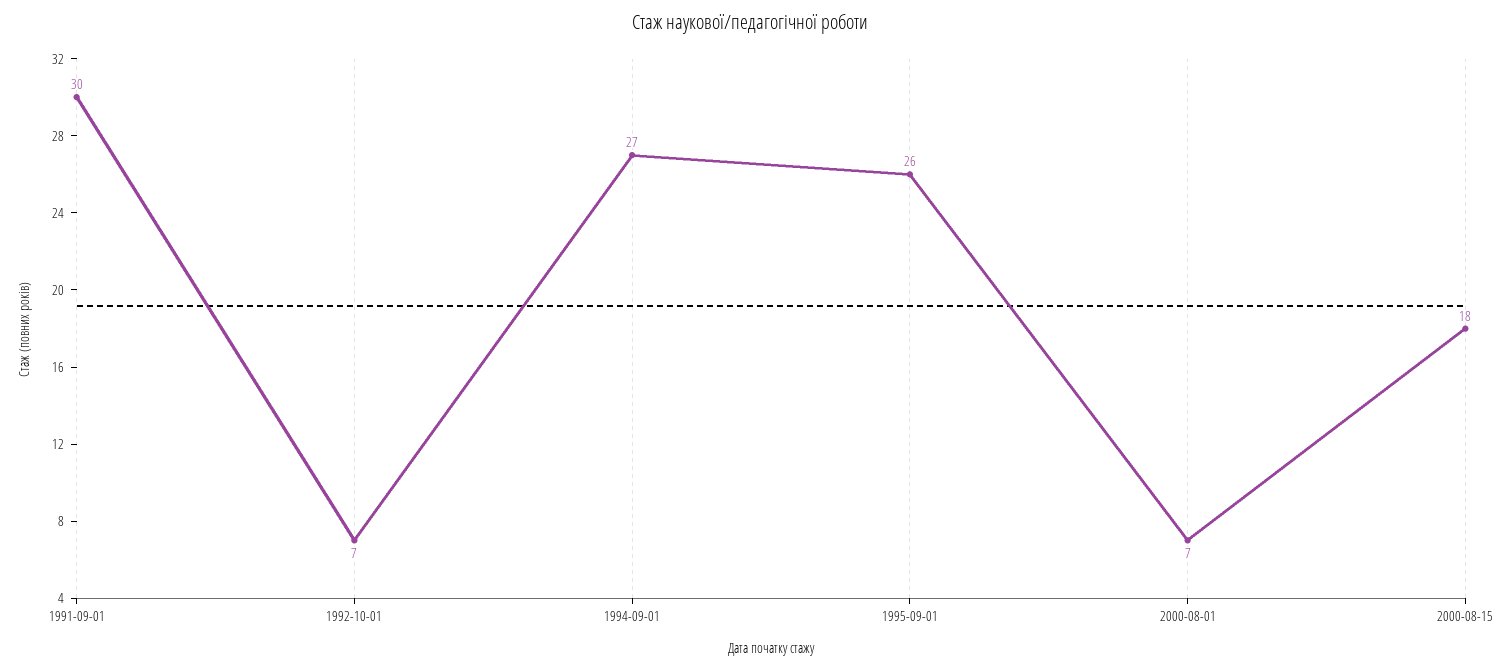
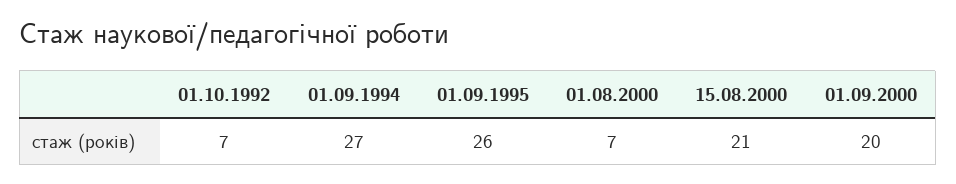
1991-09-01: 30 -> none
2000-08-15: 18 -> 21
01.09.2000: none -> 20

